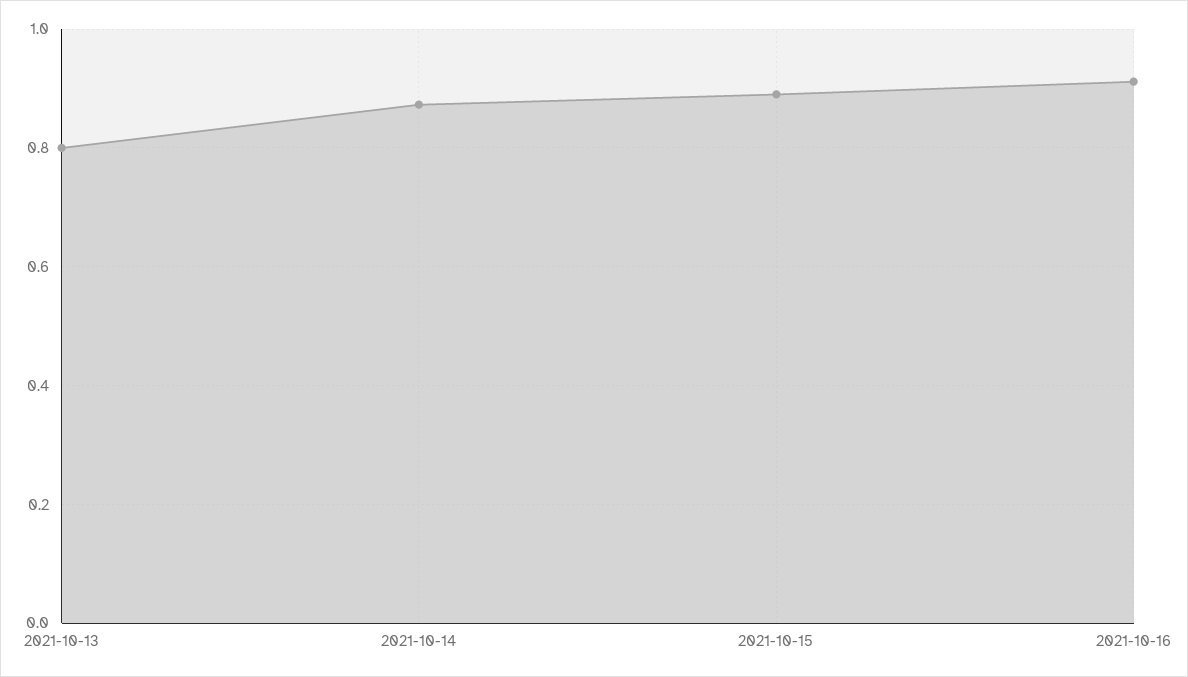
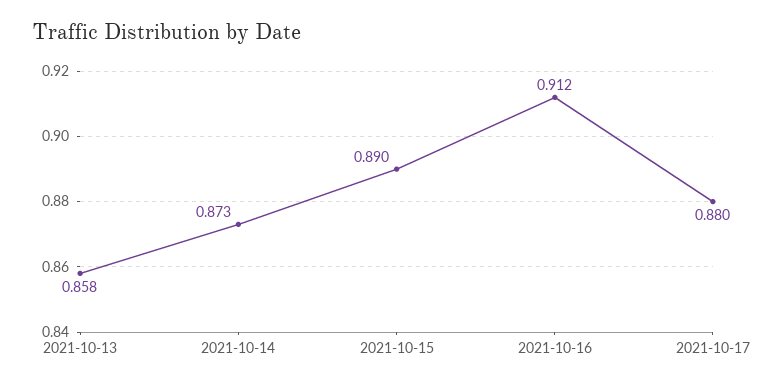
2021-10-13: 0.8 -> 0.858
2021-10-17: none -> 0.88

